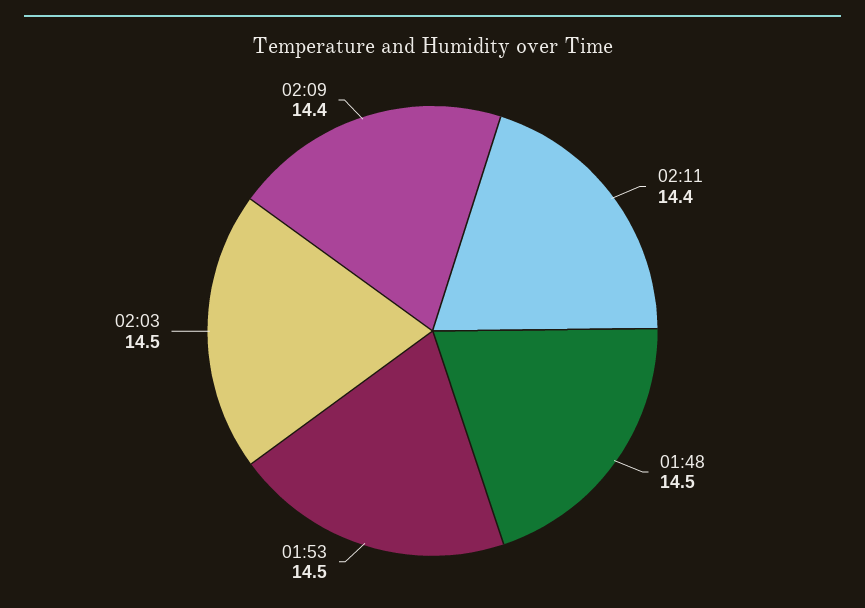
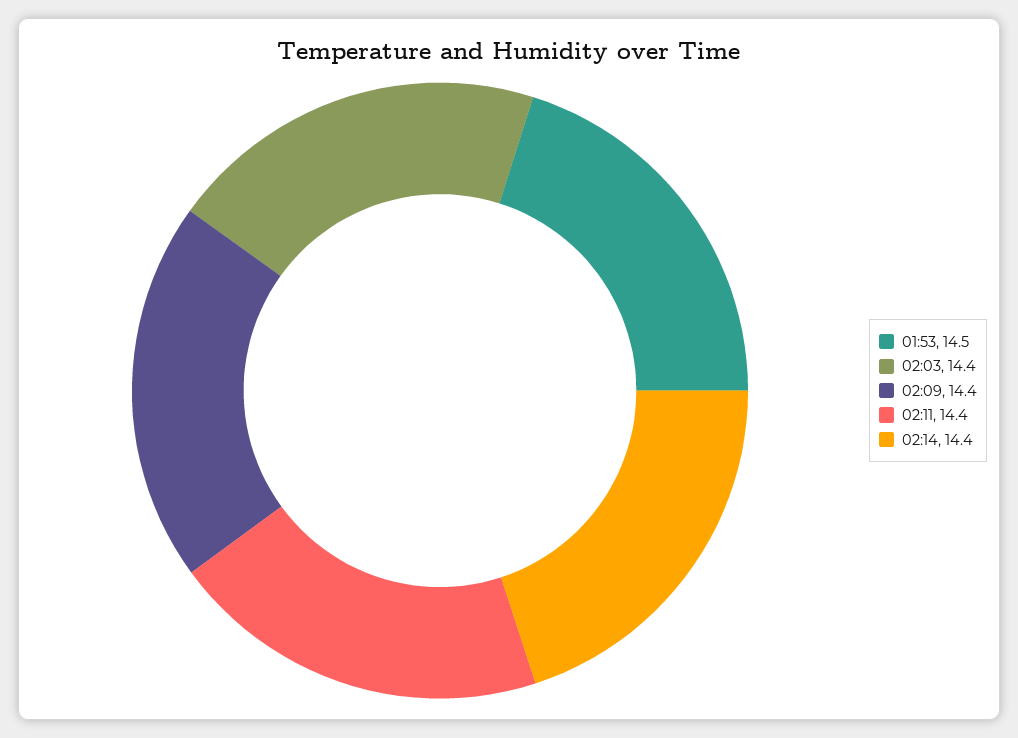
01:48: 14.5 -> none
02:03: 14.5 -> 14.4
02:14: none -> 14.4

